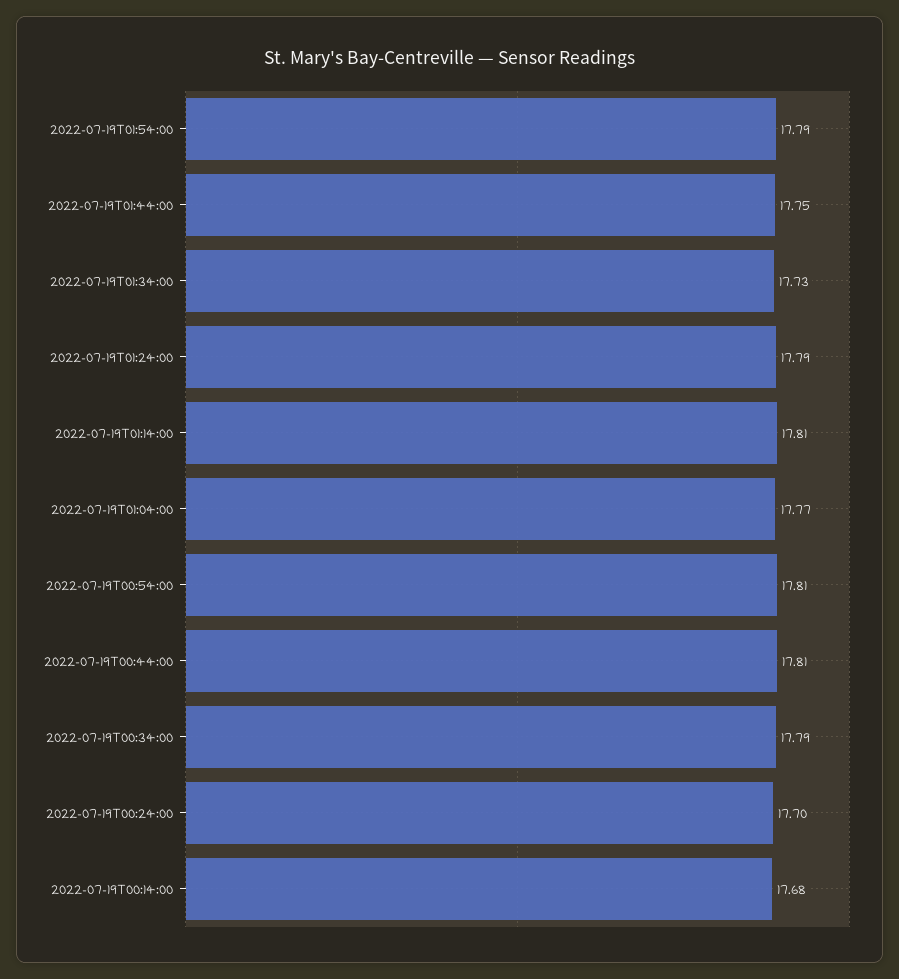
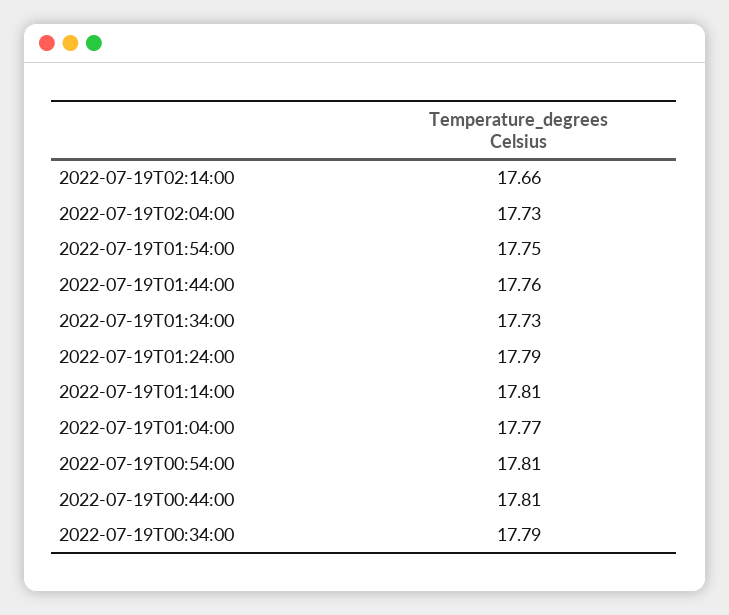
2022-07-19T01:54:00: 17.79 -> 17.75
2022-07-19T01:44:00: 17.75 -> 17.76
2022-07-19T00:24:00: 17.7 -> none
2022-07-19T00:14:00: 17.68 -> none
2022-07-19T02:14:00: none -> 17.66
2022-07-19T02:04:00: none -> 17.73

